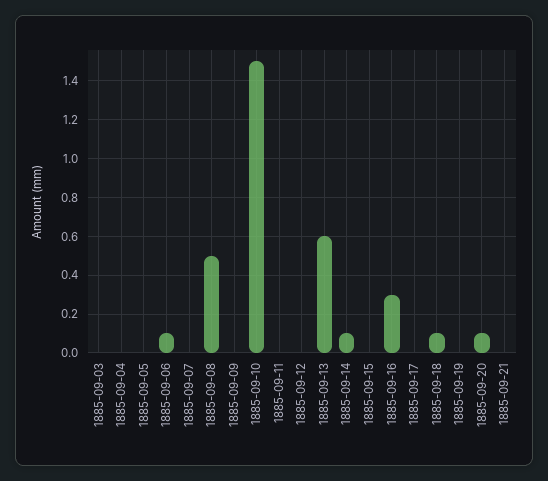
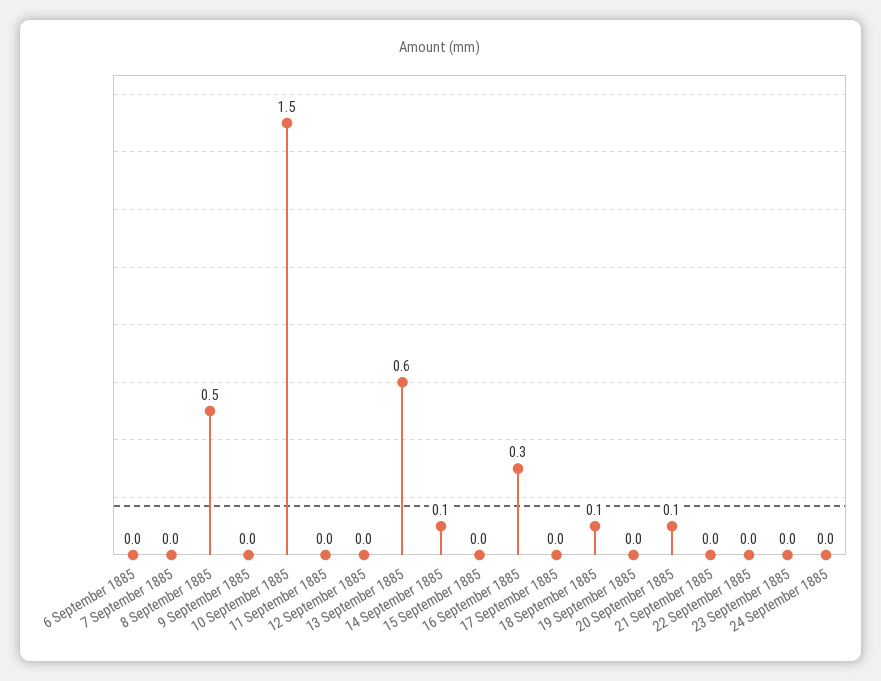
1885-09-03: 0 -> none
1885-09-04: 0 -> none
1885-09-05: 0 -> none
1885-09-06: 0.1 -> 0
22 September 1885: none -> 0
23 September 1885: none -> 0
24 September 1885: none -> 0

